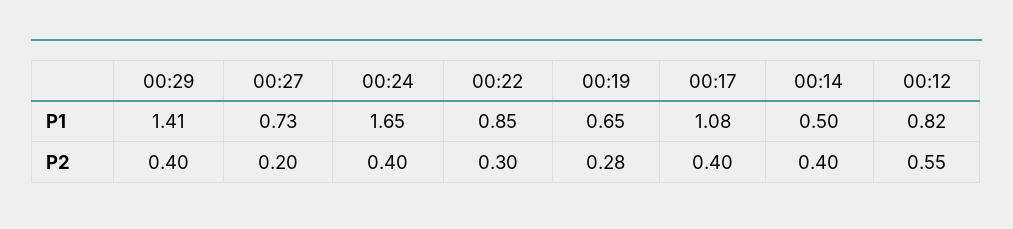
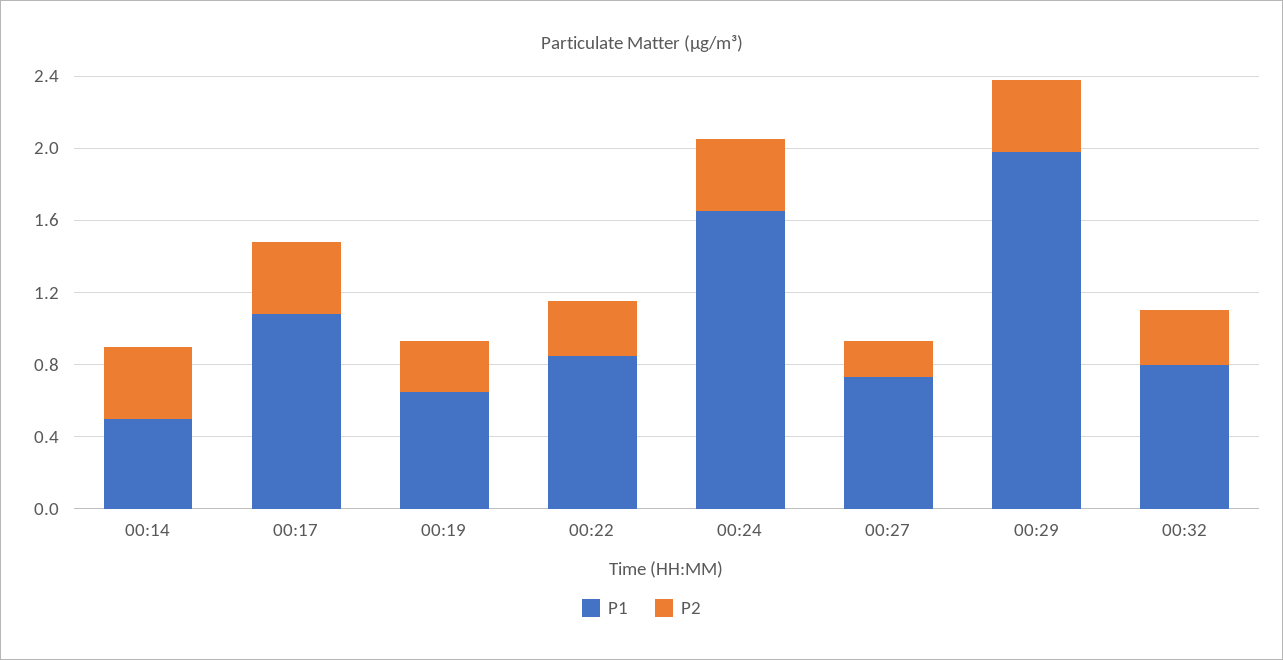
P1, 00:29: 1.41 -> 2
P1, 00:12: 0.82 -> none
P2, 00:12: 0.55 -> none
P1, 00:32: none -> 0.8
P2, 00:32: none -> 0.3

